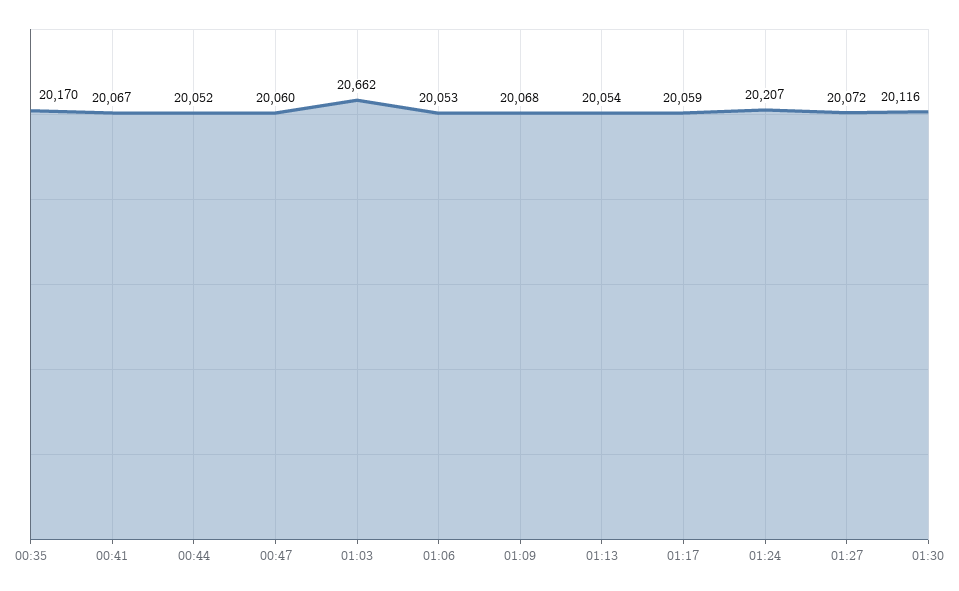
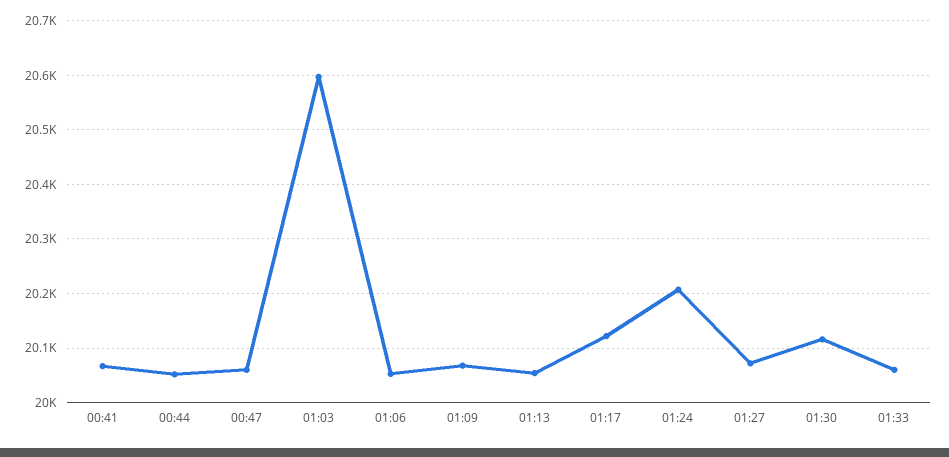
00:35: 20170 -> none
01:03: 20662 -> 20600
01:17: 20059 -> 20120
01:33: none -> 20060

